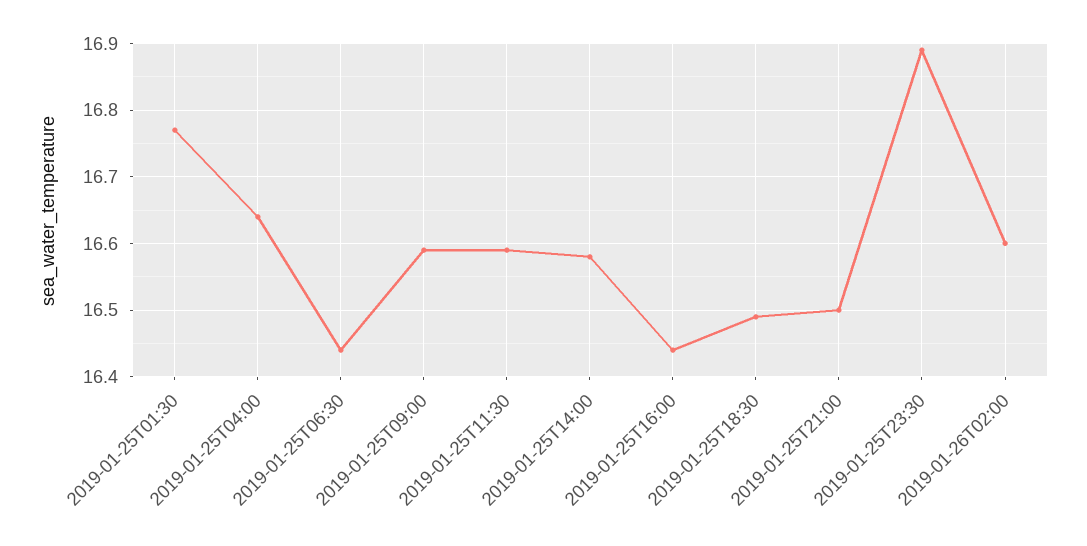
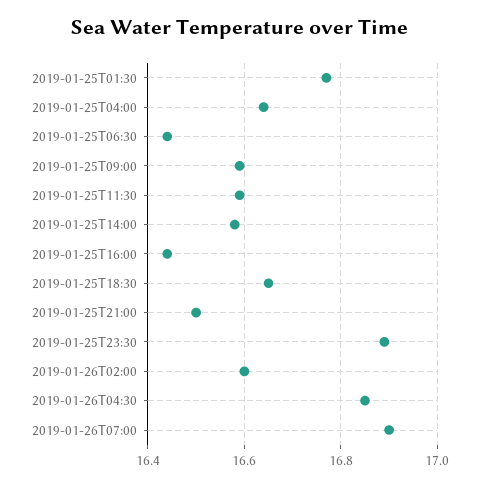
2019-01-25T18:30: 16.49 -> 16.65
2019-01-26T04:30: none -> 16.85
2019-01-26T07:00: none -> 16.9

